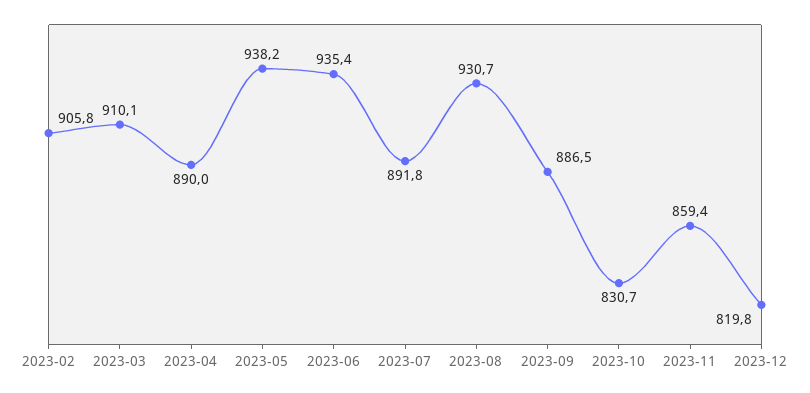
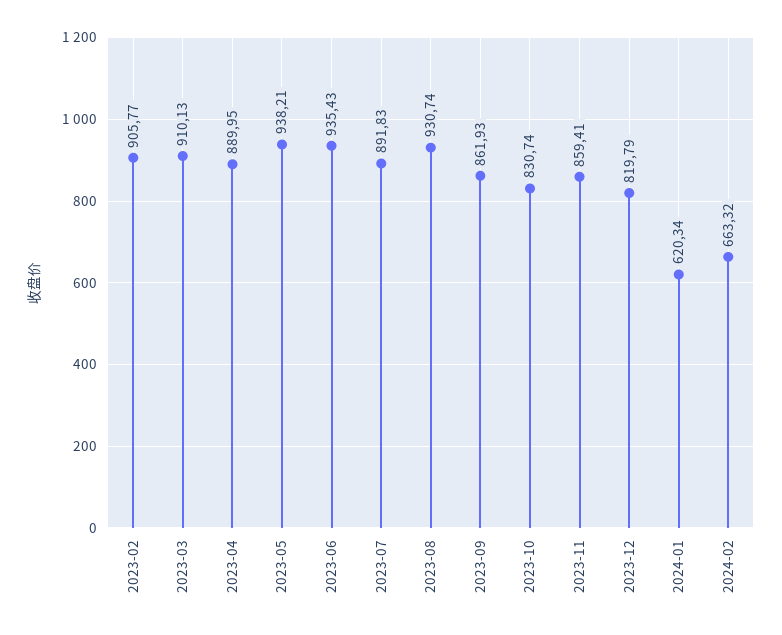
2023-09: 886.5 -> 861.93
2024-01: none -> 620.34
2024-02: none -> 663.32

